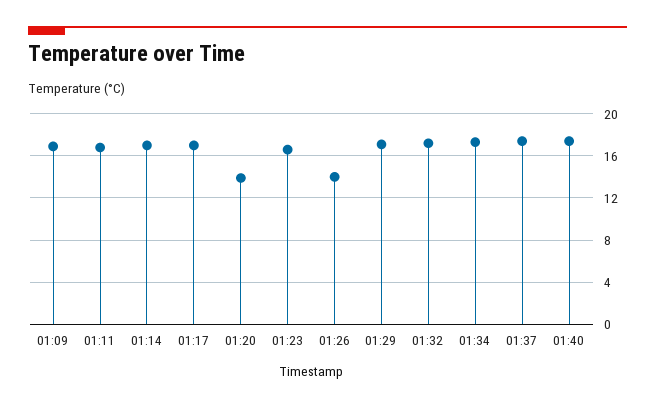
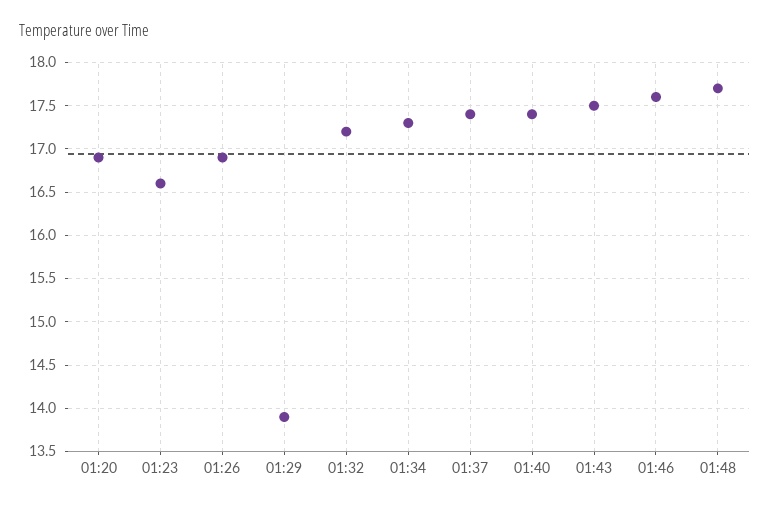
01:09: 17 -> none
01:11: 17 -> none
01:14: 17 -> none
01:17: 17 -> none
01:20: 14 -> 16.9
01:26: 14 -> 16.9
01:29: 17 -> 13.9
01:43: none -> 17.5
01:46: none -> 17.6
01:48: none -> 17.7

